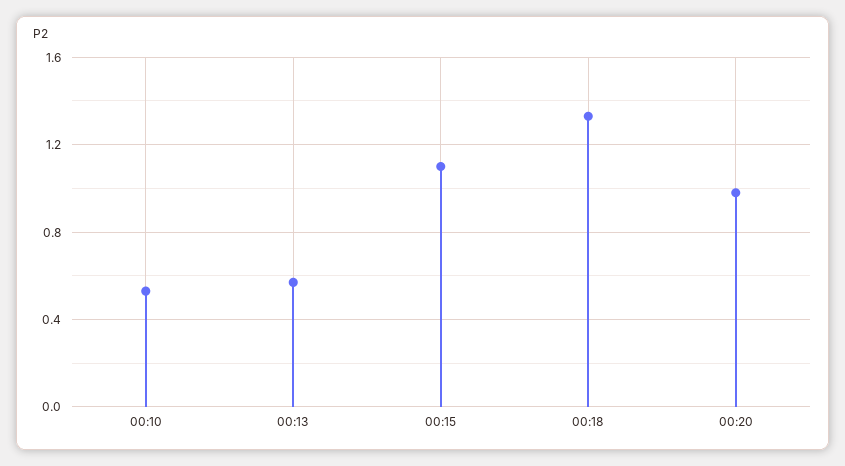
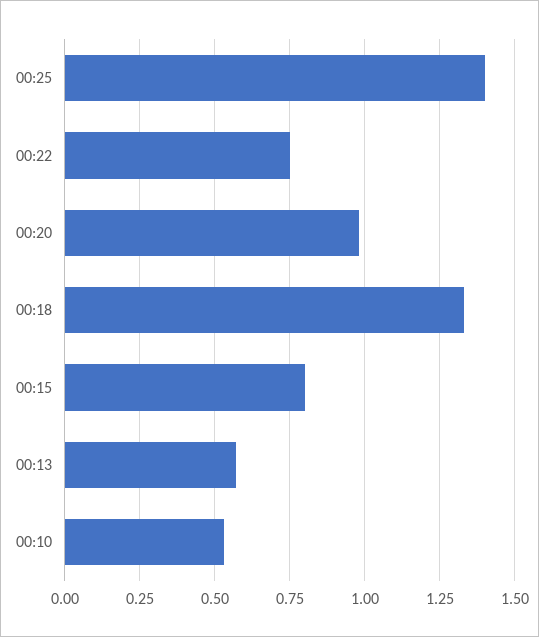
00:15: 1.1 -> 0.8
00:25: none -> 1.4
00:22: none -> 0.75

